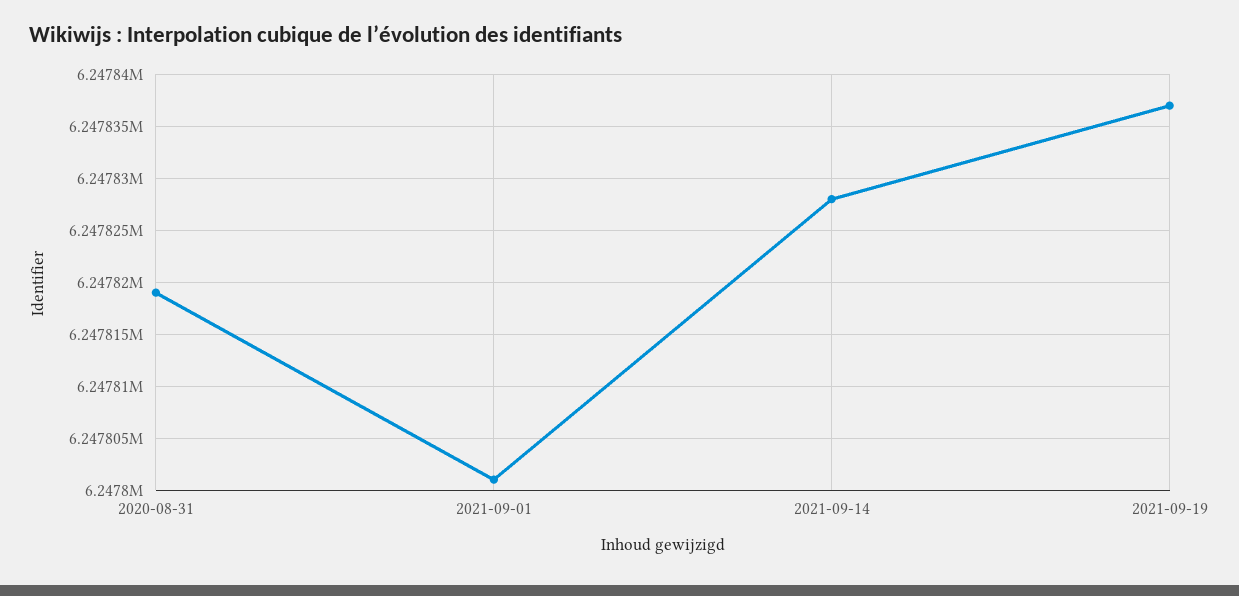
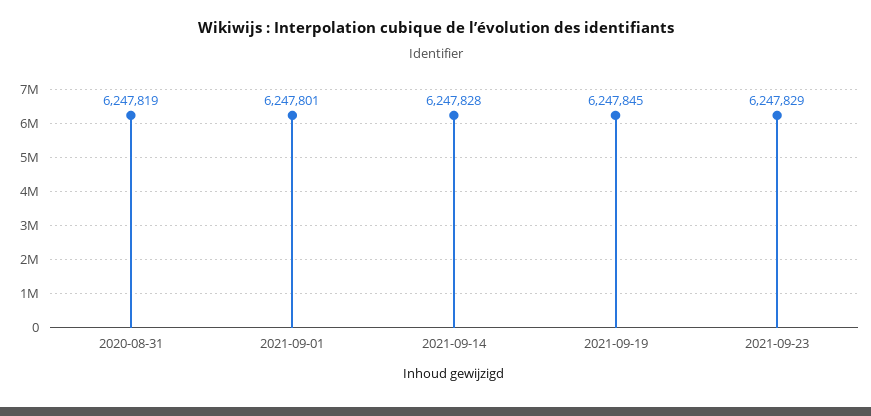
2021-09-19: 6247837 -> 6247845
2021-09-23: none -> 6247829

